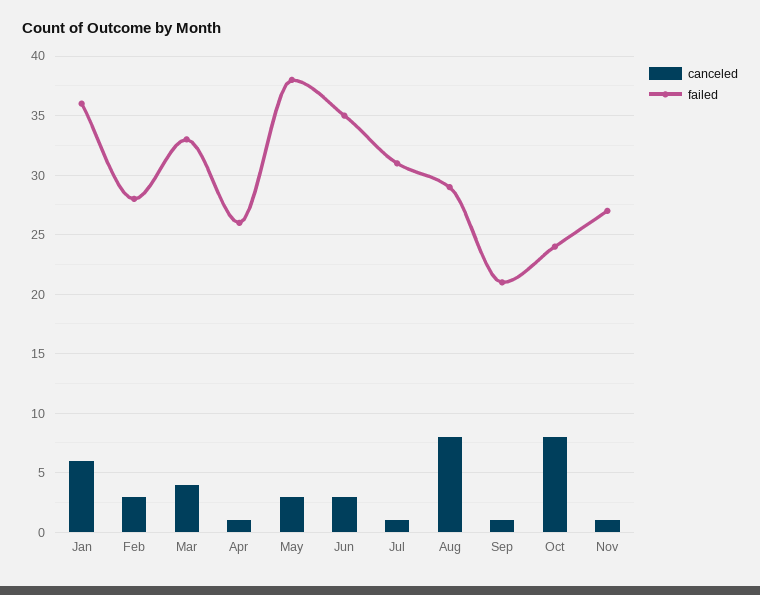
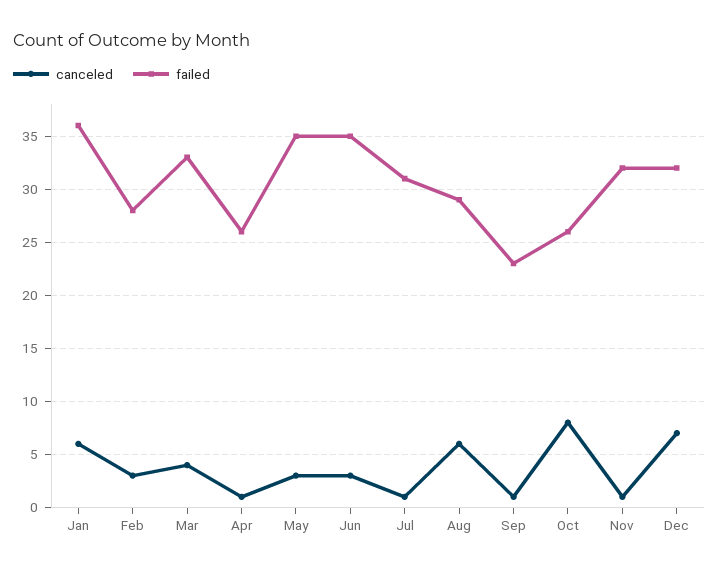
failed, May: 38 -> 35
canceled, Aug: 8 -> 6
failed, Sep: 21 -> 23
failed, Oct: 24 -> 26
failed, Nov: 27 -> 32
canceled, Dec: none -> 7
failed, Dec: none -> 32

